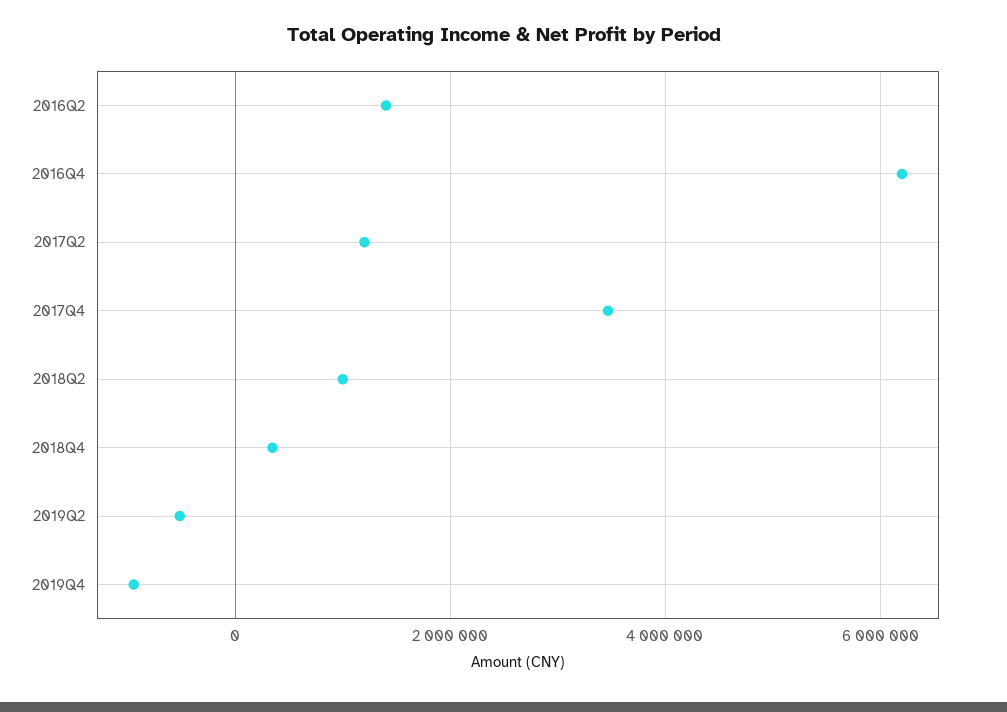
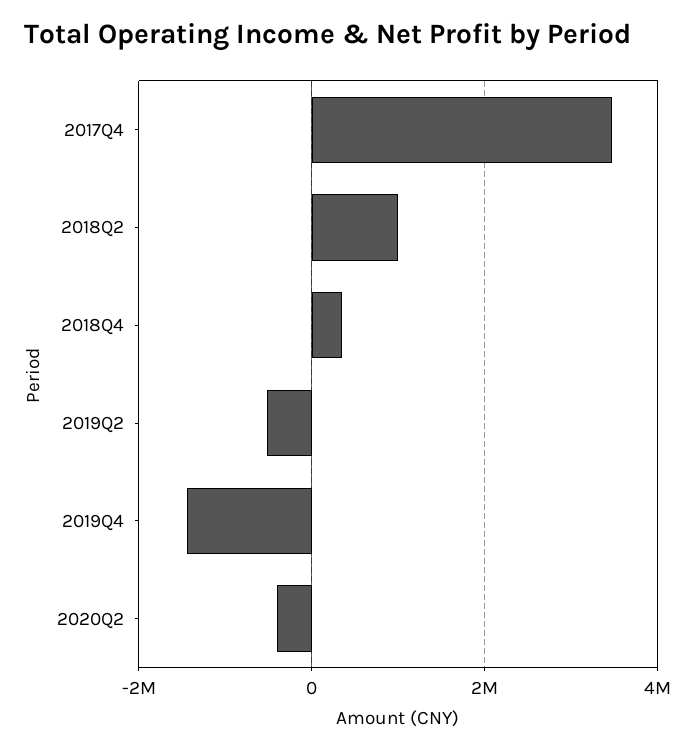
2016Q2: 1400000 -> none
2016Q4: 6200000 -> none
2017Q2: 1200000 -> none
2019Q4: -1000000 -> -1400000
2020Q2: none -> -400000

